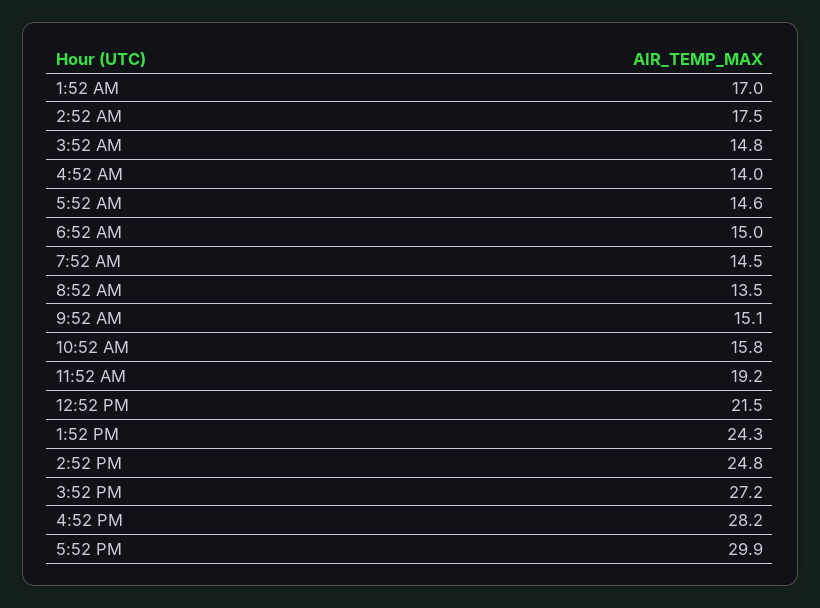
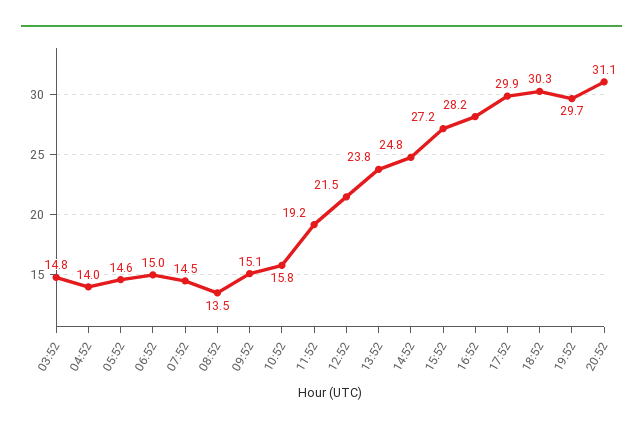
1:52 AM: 17 -> none
2:52 AM: 17.5 -> none
1:52 PM: 24.3 -> 23.8
18:52: none -> 30.3
19:52: none -> 29.7
20:52: none -> 31.1

